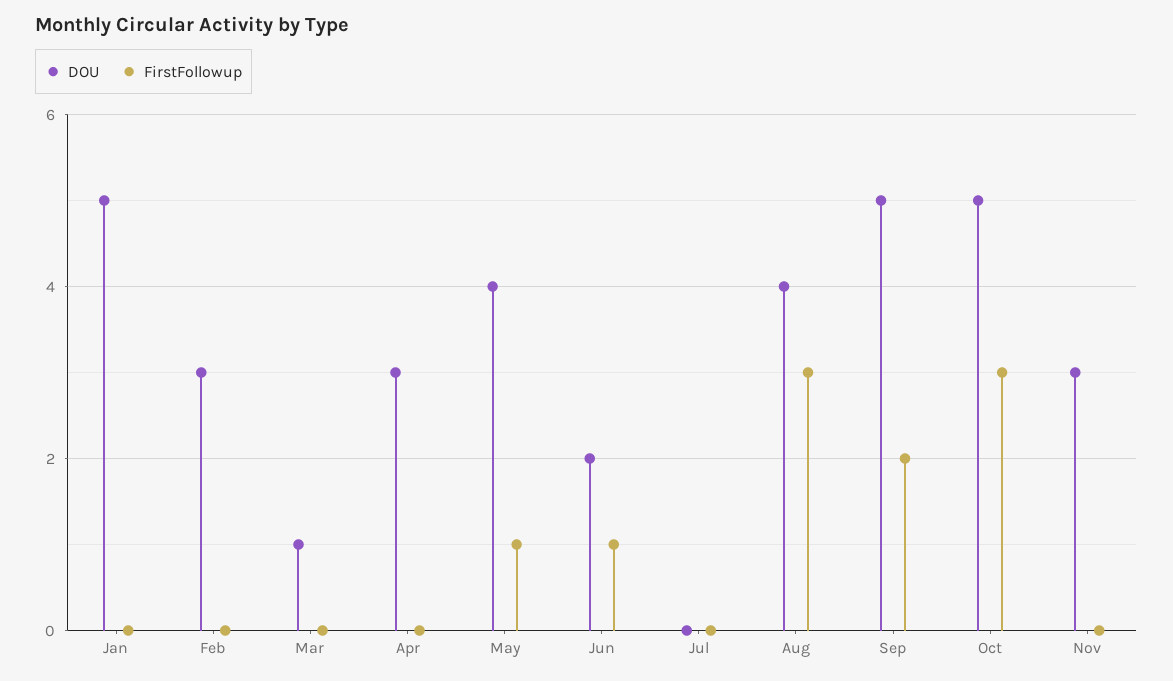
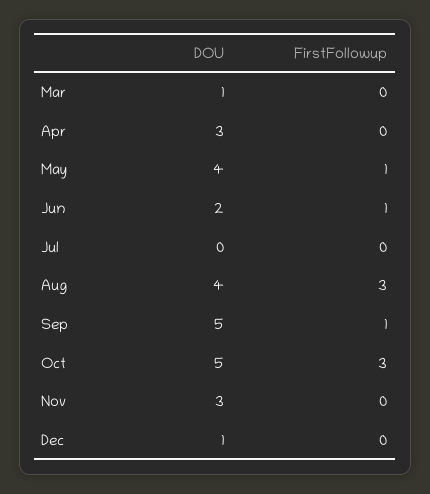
DOU, Jan: 5 -> none
FirstFollowup, Jan: 0 -> none
DOU, Feb: 3 -> none
FirstFollowup, Feb: 0 -> none
FirstFollowup, Sep: 2 -> 1
DOU, Dec: none -> 1
FirstFollowup, Dec: none -> 0

